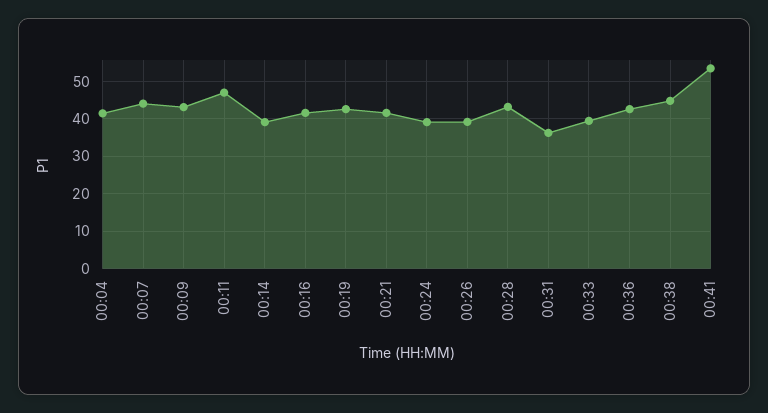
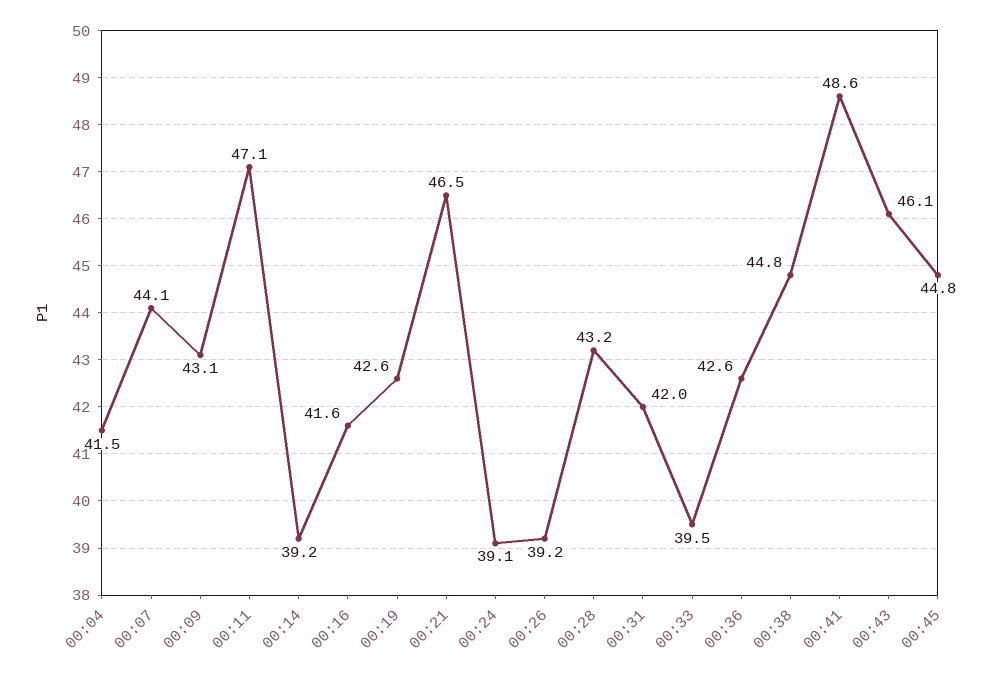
00:21: 42 -> 46.5
00:31: 36 -> 42
00:41: 54 -> 48.6
00:43: none -> 46.1
00:45: none -> 44.8

